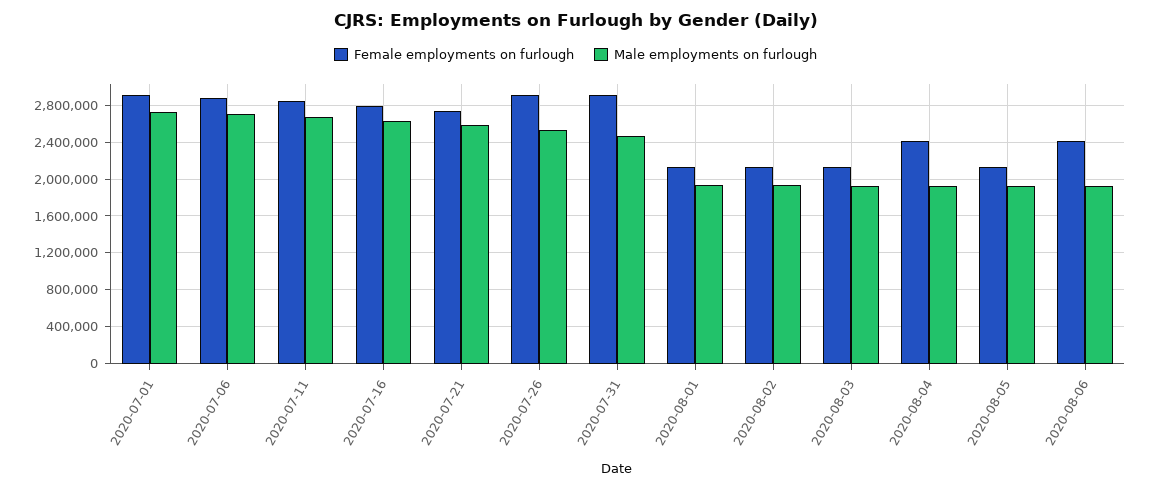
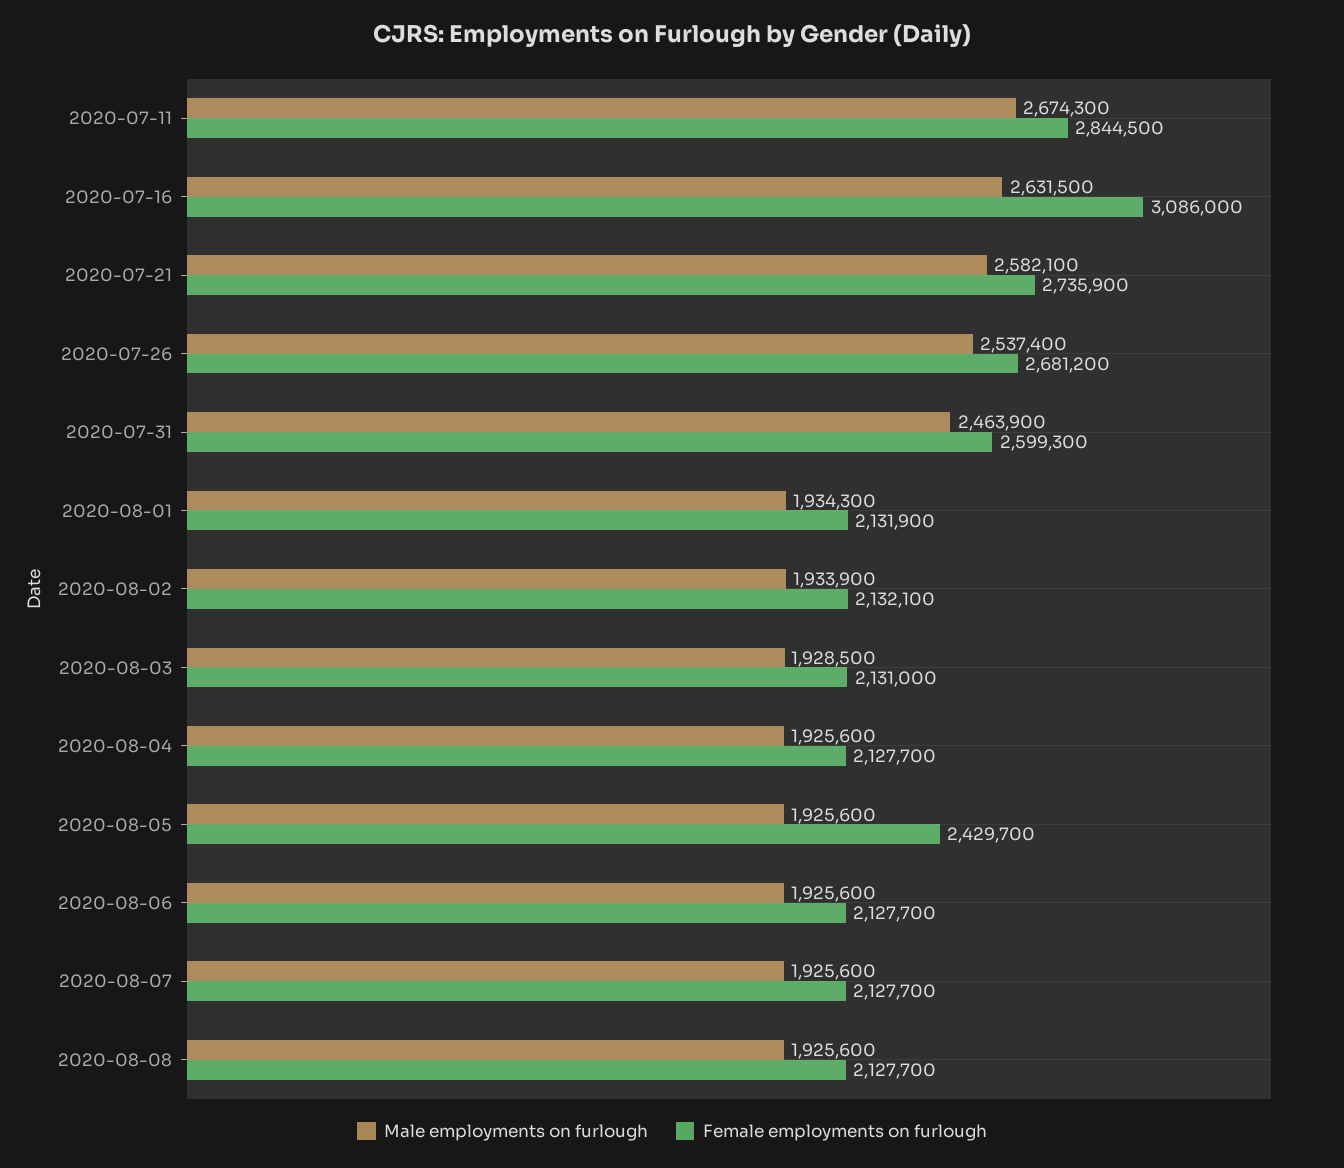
Female employments on furlough, 2020-07-01: 2900000 -> none
Male employments on furlough, 2020-07-01: 2700000 -> none
Female employments on furlough, 2020-07-06: 2900000 -> none
Male employments on furlough, 2020-07-06: 2700000 -> none
Female employments on furlough, 2020-07-16: 2800000 -> 3086000
Female employments on furlough, 2020-07-26: 2900000 -> 2681200
Female employments on furlough, 2020-07-31: 2900000 -> 2599300
Female employments on furlough, 2020-08-04: 2400000 -> 2127700
Female employments on furlough, 2020-08-05: 2100000 -> 2429700
Female employments on furlough, 2020-08-06: 2400000 -> 2127700
Male employments on furlough, 2020-08-07: none -> 1925600
Female employments on furlough, 2020-08-07: none -> 2127700
Male employments on furlough, 2020-08-08: none -> 1925600
Female employments on furlough, 2020-08-08: none -> 2127700

